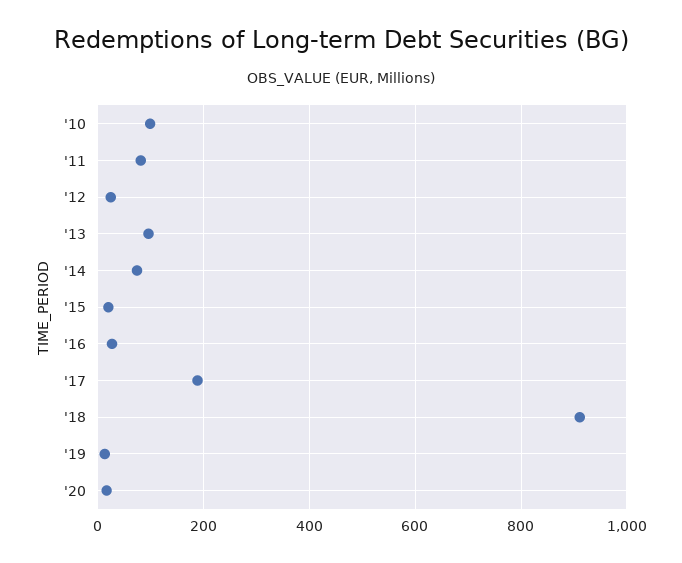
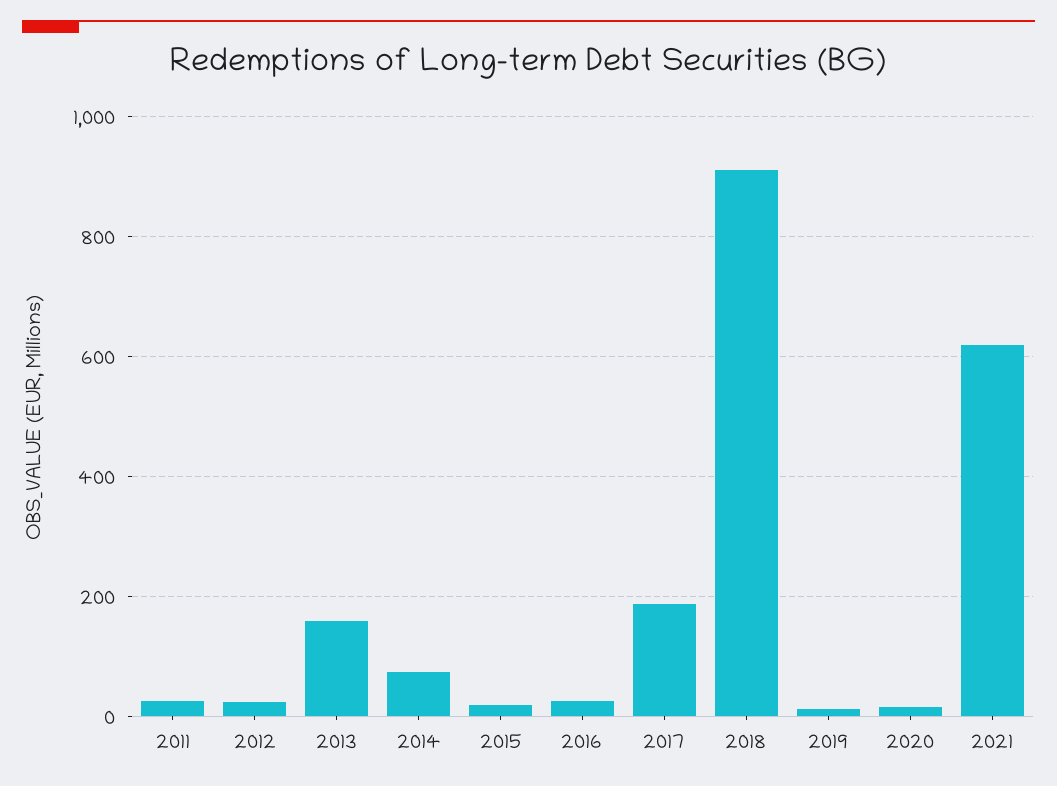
'10: 100 -> none
'11: 80 -> 20
'13: 100 -> 160
2021: none -> 620

